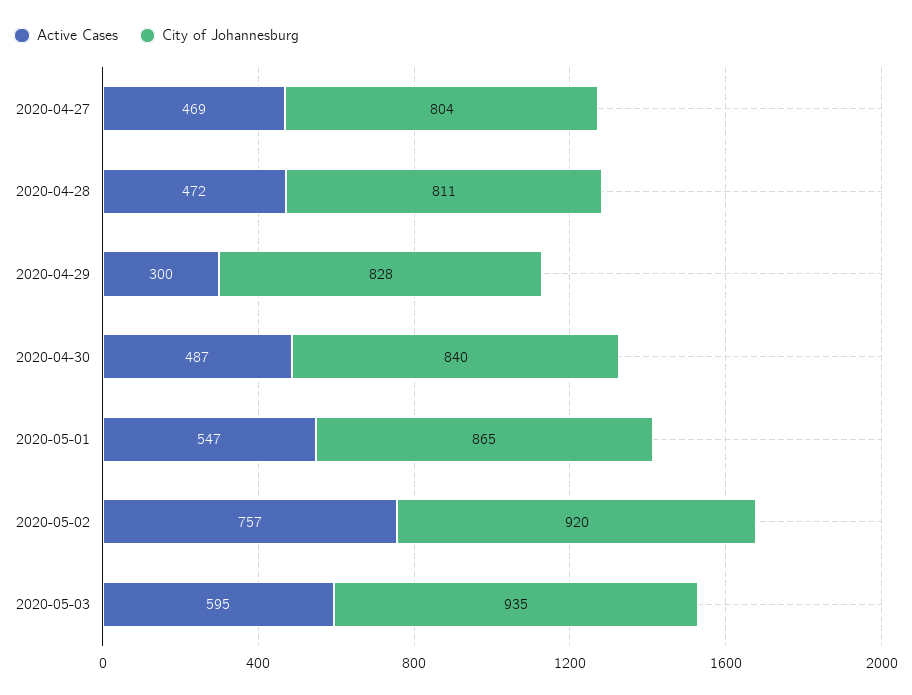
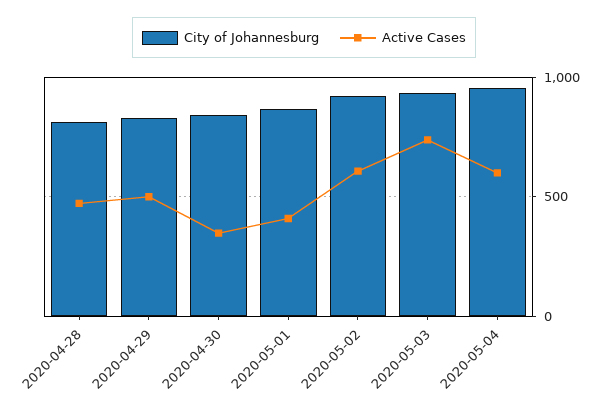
Active Cases, 2020-04-27: 469 -> none
City of Johannesburg, 2020-04-27: 804 -> none
Active Cases, 2020-04-29: 300 -> 500
Active Cases, 2020-04-30: 487 -> 350
Active Cases, 2020-05-01: 547 -> 400
Active Cases, 2020-05-02: 757 -> 600
Active Cases, 2020-05-03: 595 -> 750
City of Johannesburg, 2020-05-04: none -> 950
Active Cases, 2020-05-04: none -> 600

